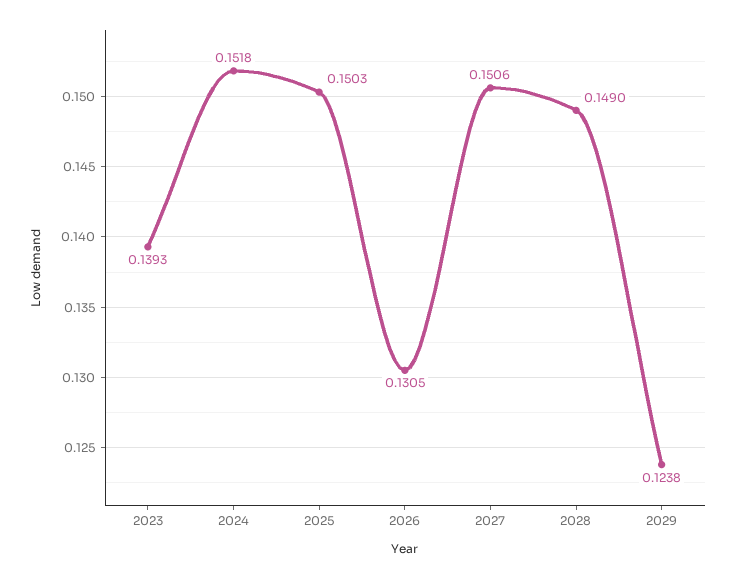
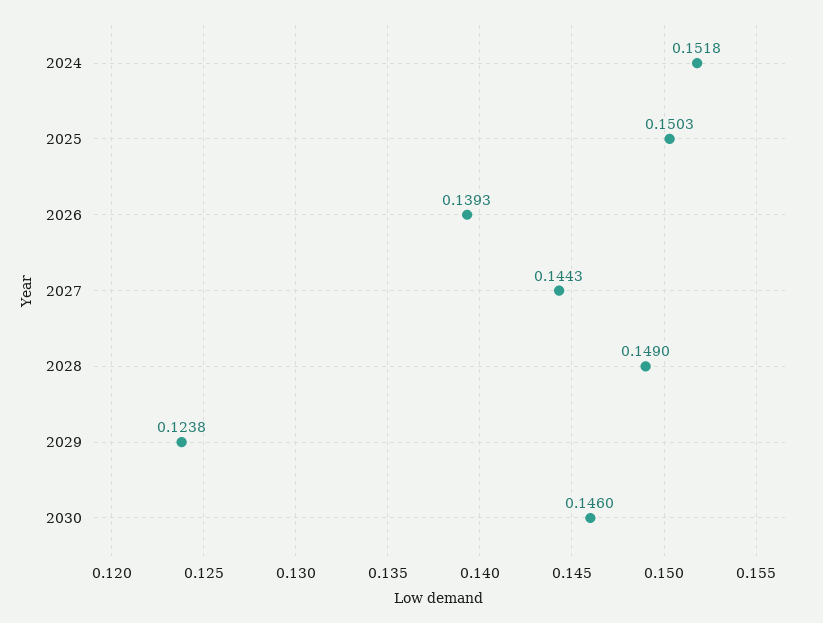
2023: 0.1393 -> none
2026: 0.1305 -> 0.1393
2027: 0.1506 -> 0.1443
2030: none -> 0.146

